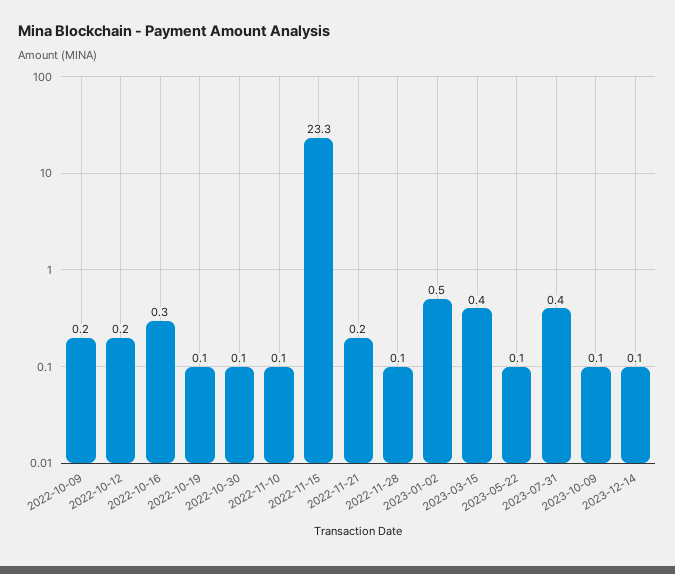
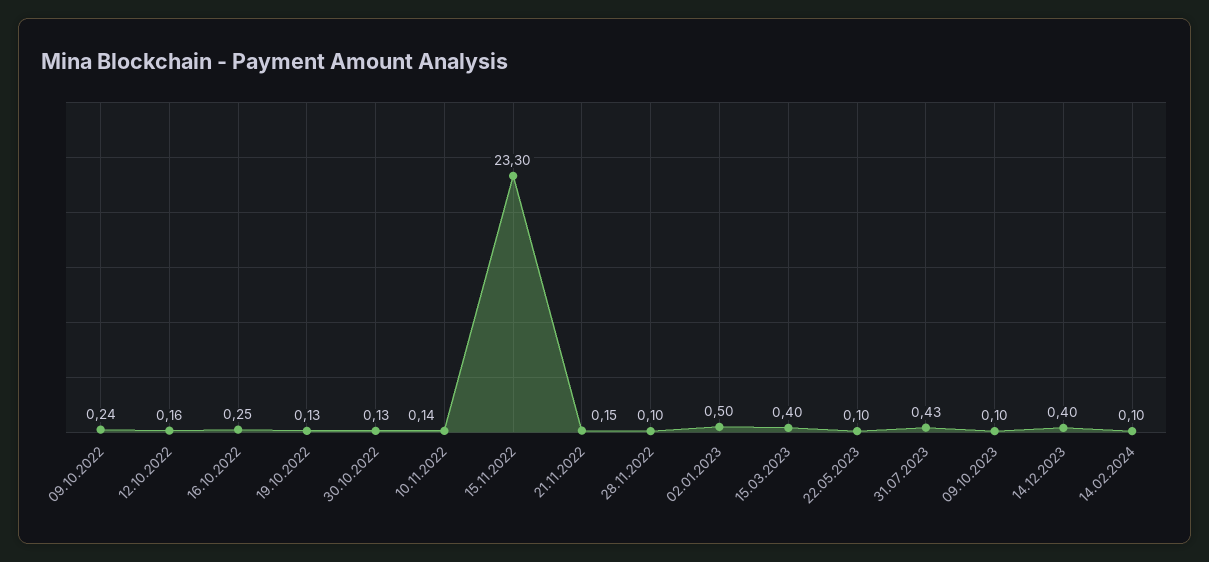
2023-12-14: 0.1 -> 0.4
14.02.2024: none -> 0.1

